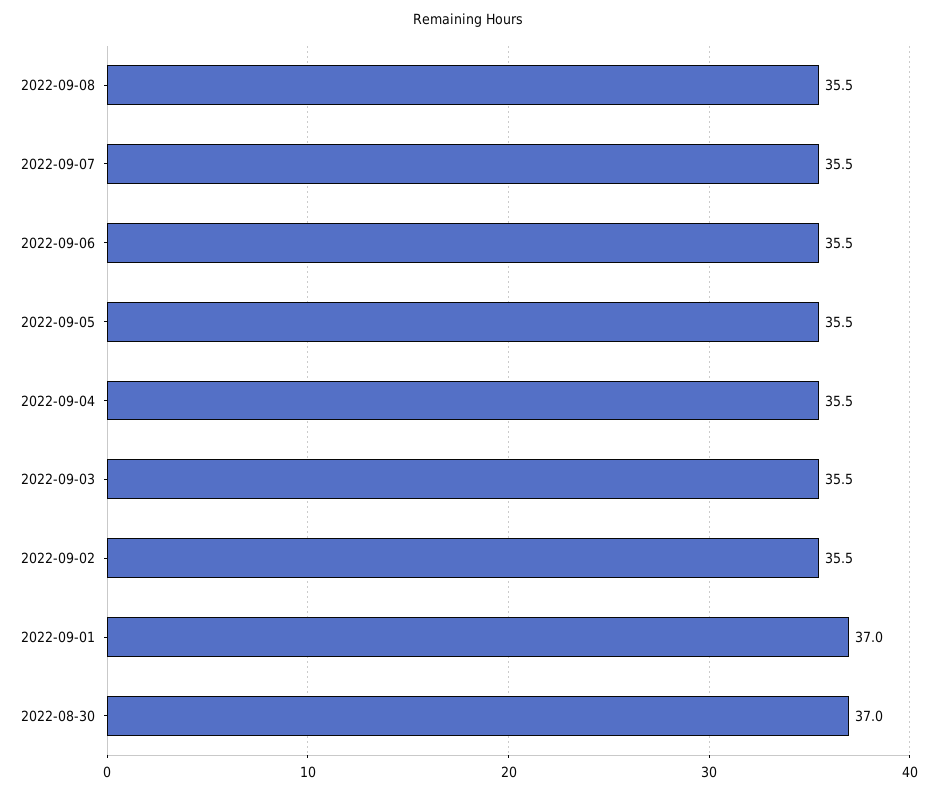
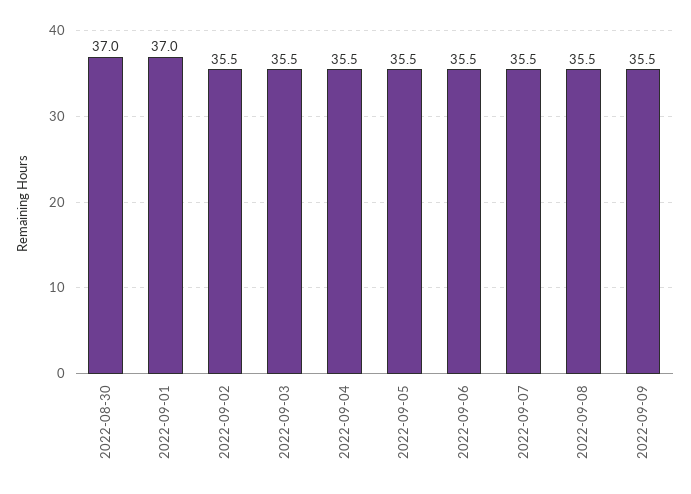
2022-09-09: none -> 35.5

